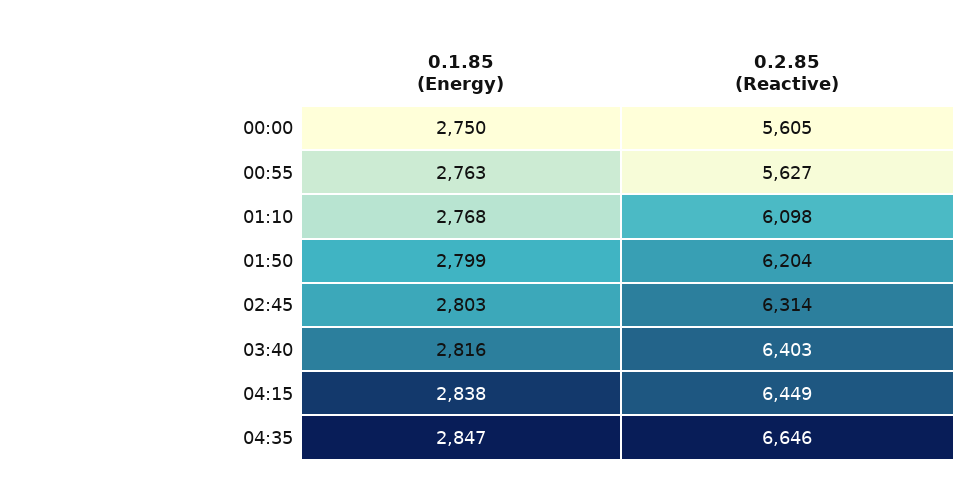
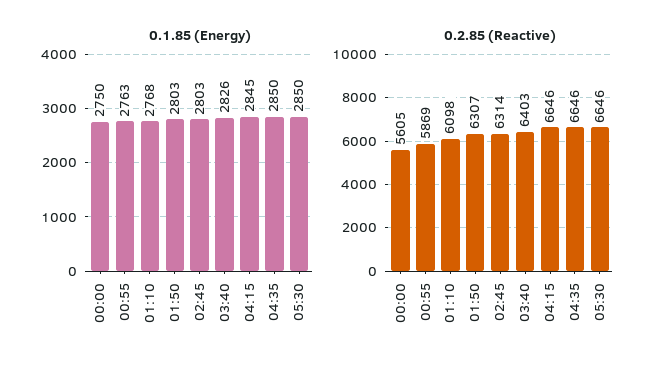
0.2.85 (Reactive), 00:55: 5627 -> 5869
0.1.85 (Energy), 01:50: 2799 -> 2803
0.2.85 (Reactive), 01:50: 6204 -> 6307
0.1.85 (Energy), 03:40: 2816 -> 2826
0.1.85 (Energy), 04:15: 2838 -> 2845
0.2.85 (Reactive), 04:15: 6449 -> 6646
0.1.85 (Energy), 04:35: 2847 -> 2850
0.1.85 (Energy), 05:30: none -> 2850
0.2.85 (Reactive), 05:30: none -> 6646

